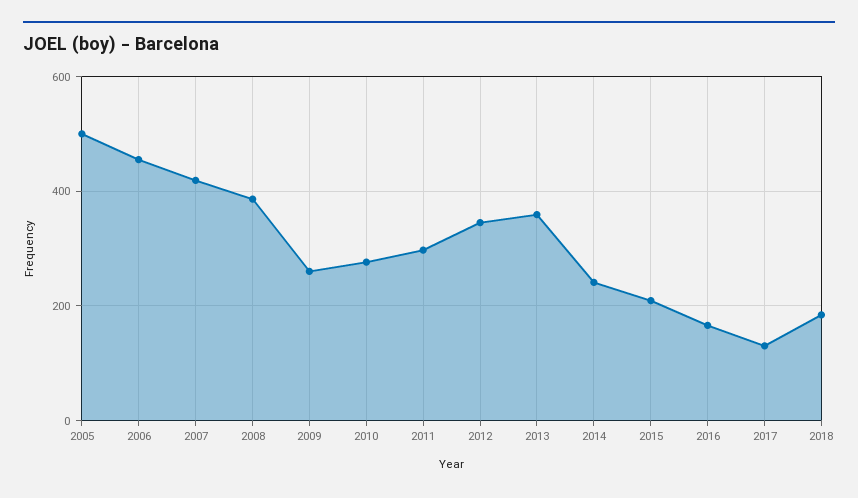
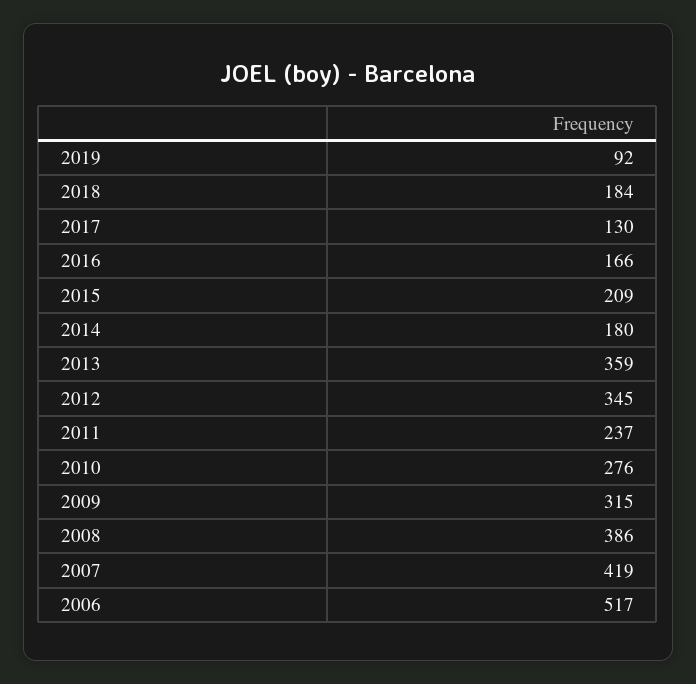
2005: 500 -> none
2006: 460 -> 517
2009: 260 -> 315
2011: 300 -> 237
2014: 240 -> 180
2019: none -> 92

